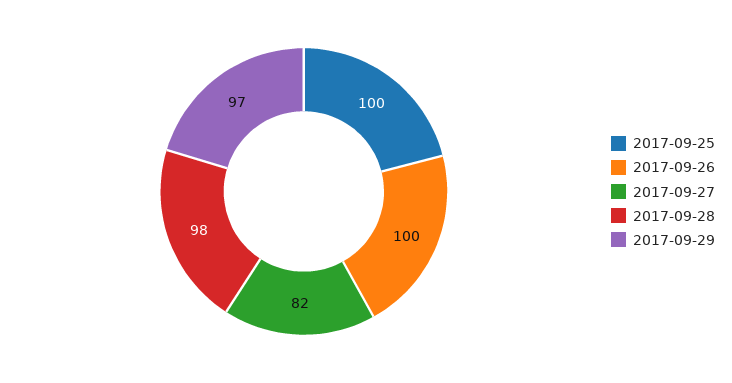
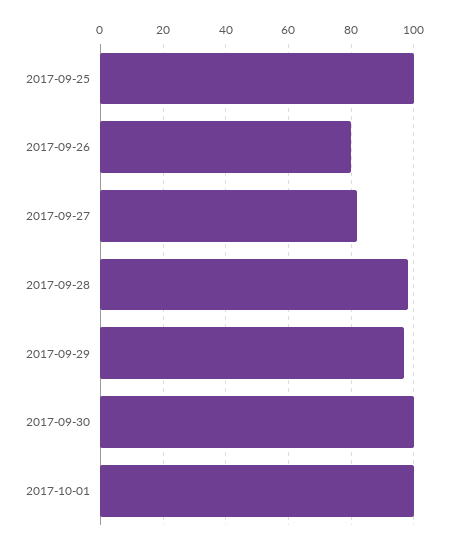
2017-09-26: 100 -> 80
2017-09-30: none -> 100
2017-10-01: none -> 100

